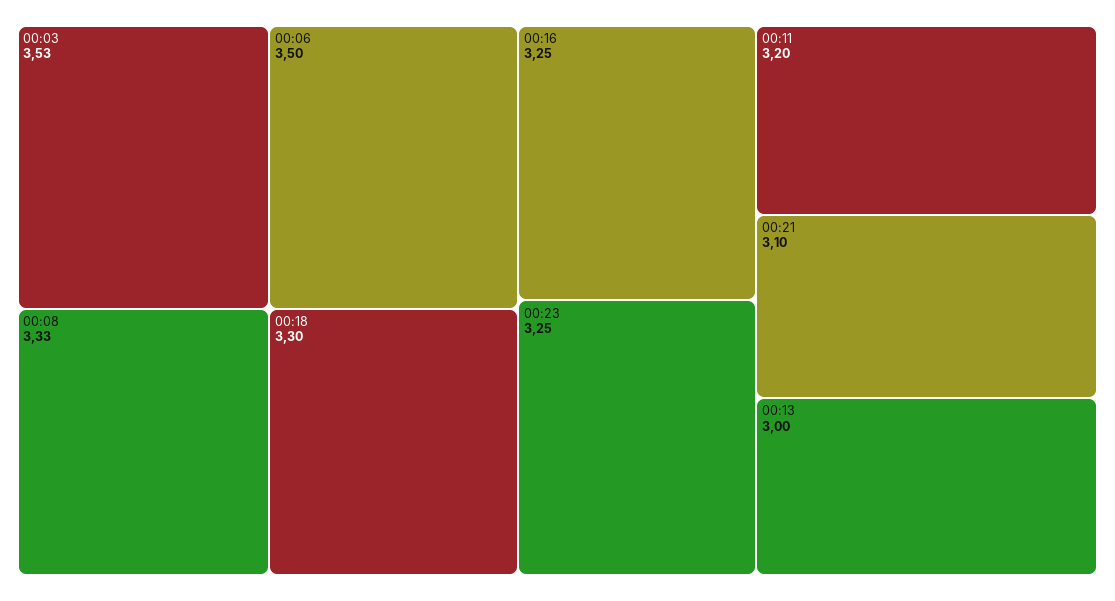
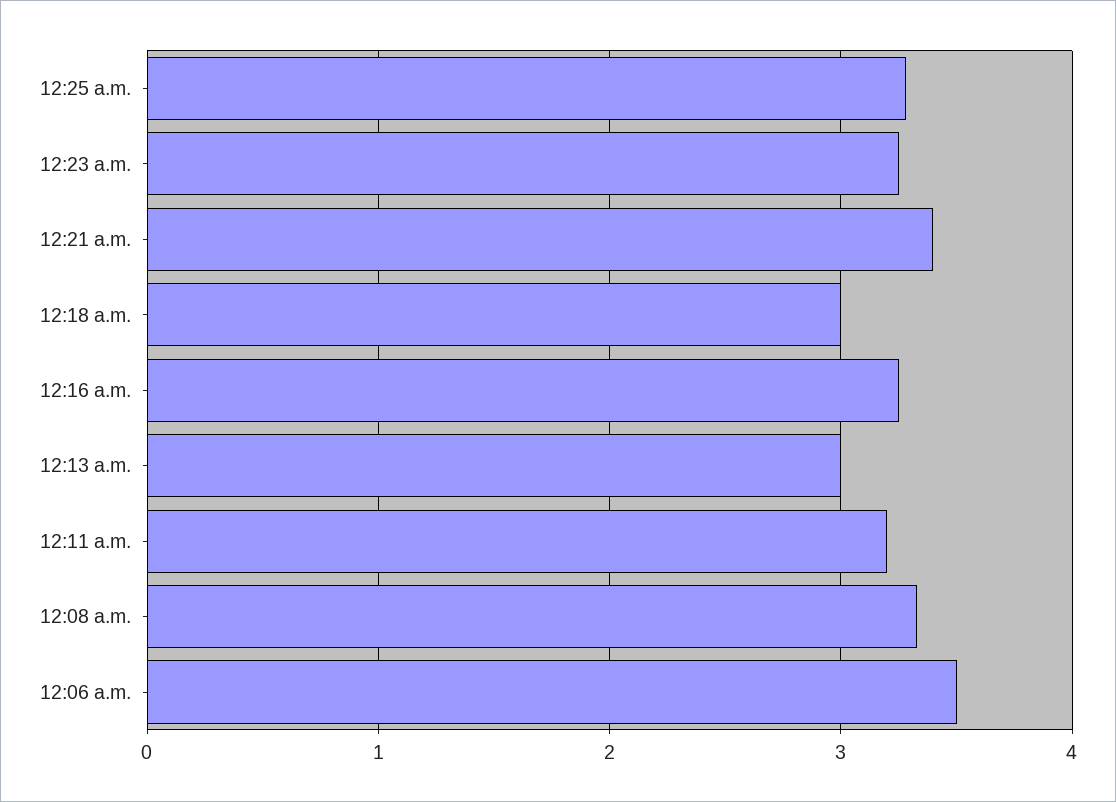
00:03: 3.53 -> none
00:18: 3.3 -> 3
00:21: 3.1 -> 3.4
12:25 a.m.: none -> 3.3

